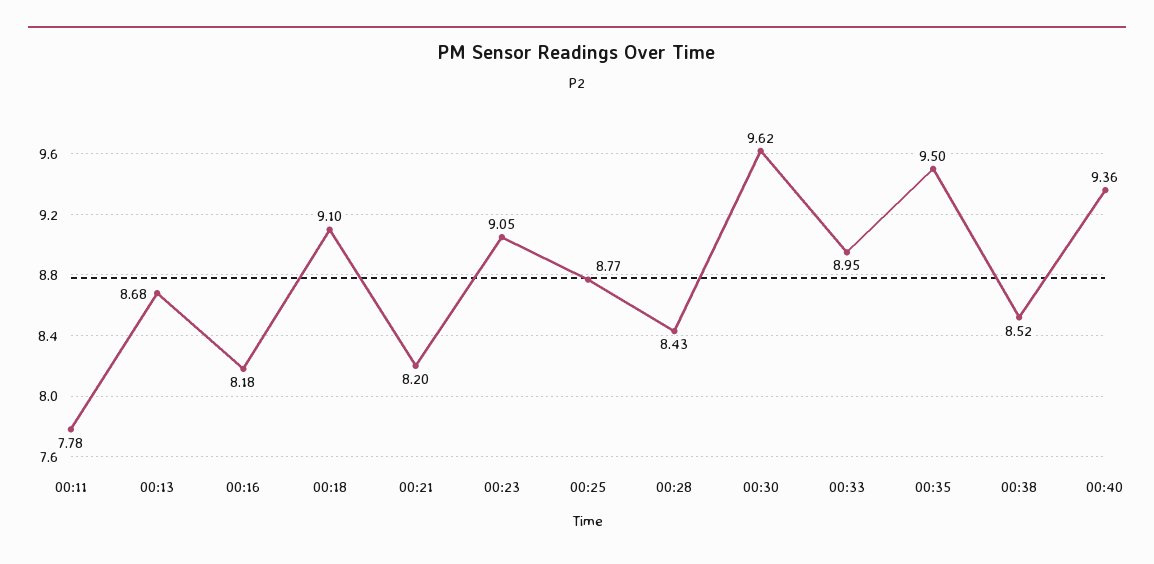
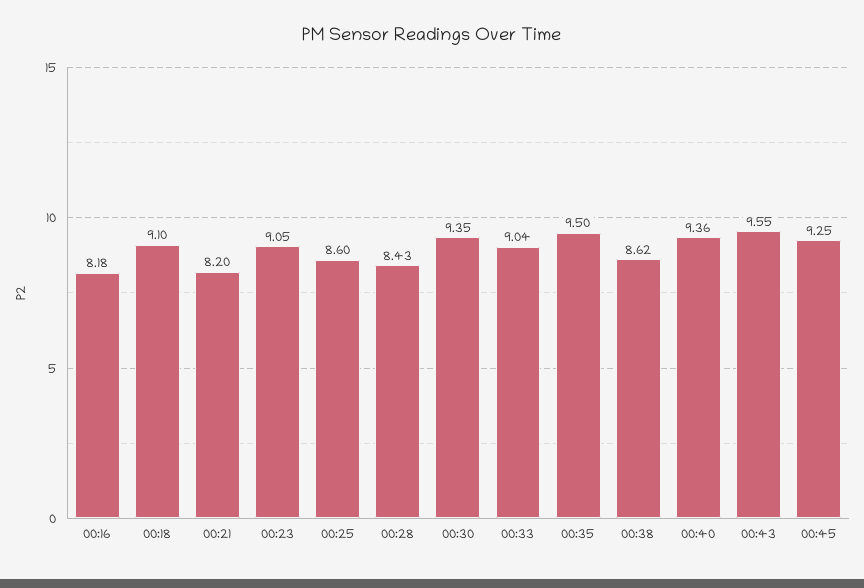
00:11: 7.78 -> none
00:13: 8.68 -> none
00:25: 8.77 -> 8.6
00:30: 9.62 -> 9.35
00:33: 8.95 -> 9.04
00:38: 8.52 -> 8.62
00:43: none -> 9.55
00:45: none -> 9.25

